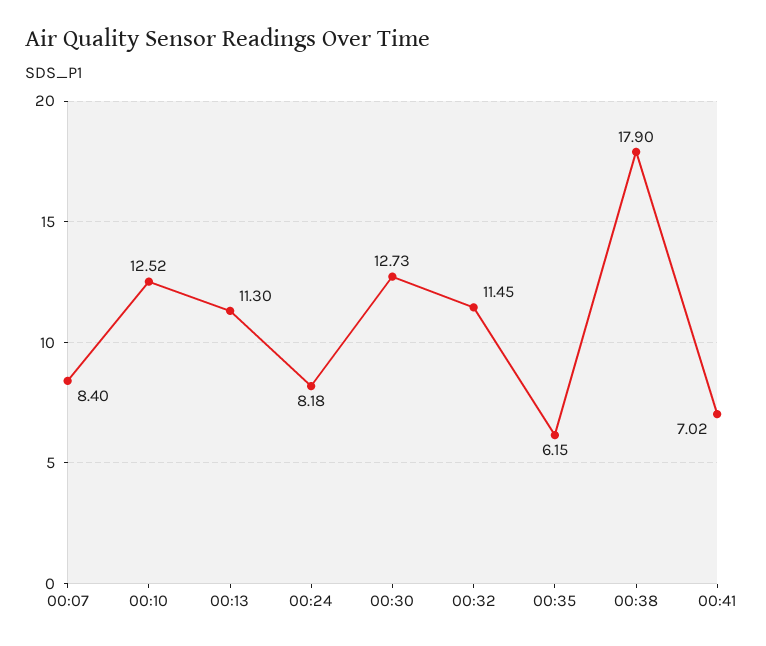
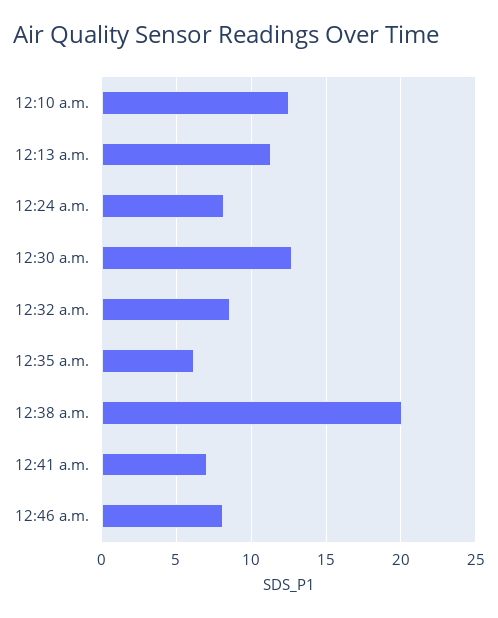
00:07: 8.4 -> none
00:32: 11.45 -> 8.5
00:38: 17.9 -> 20
12:46 a.m.: none -> 8

